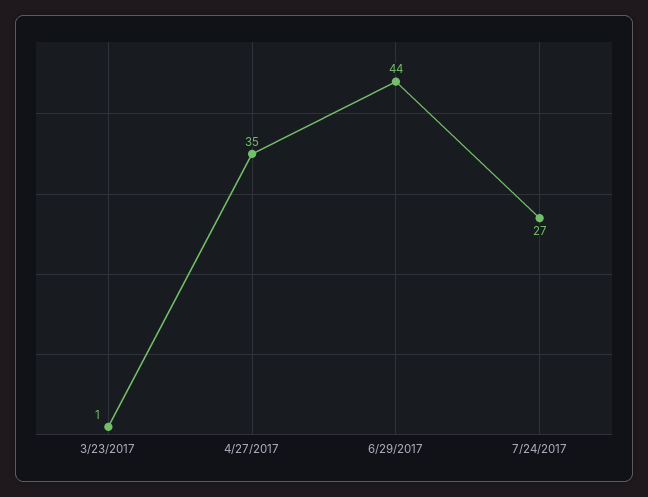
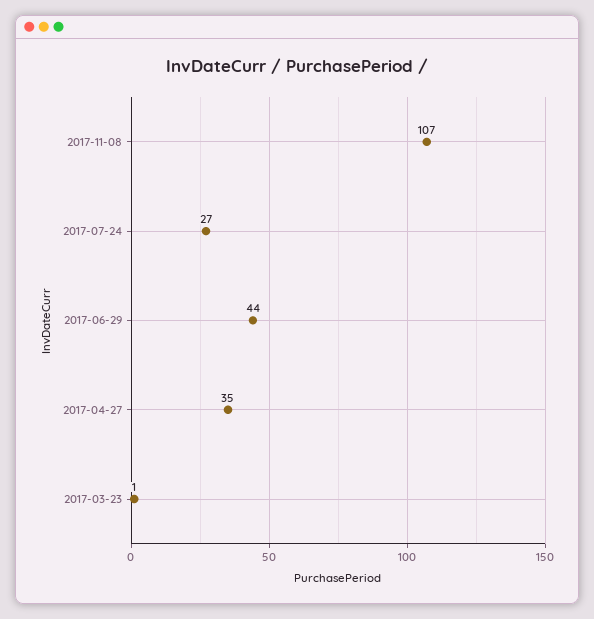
2017-11-08: none -> 107

